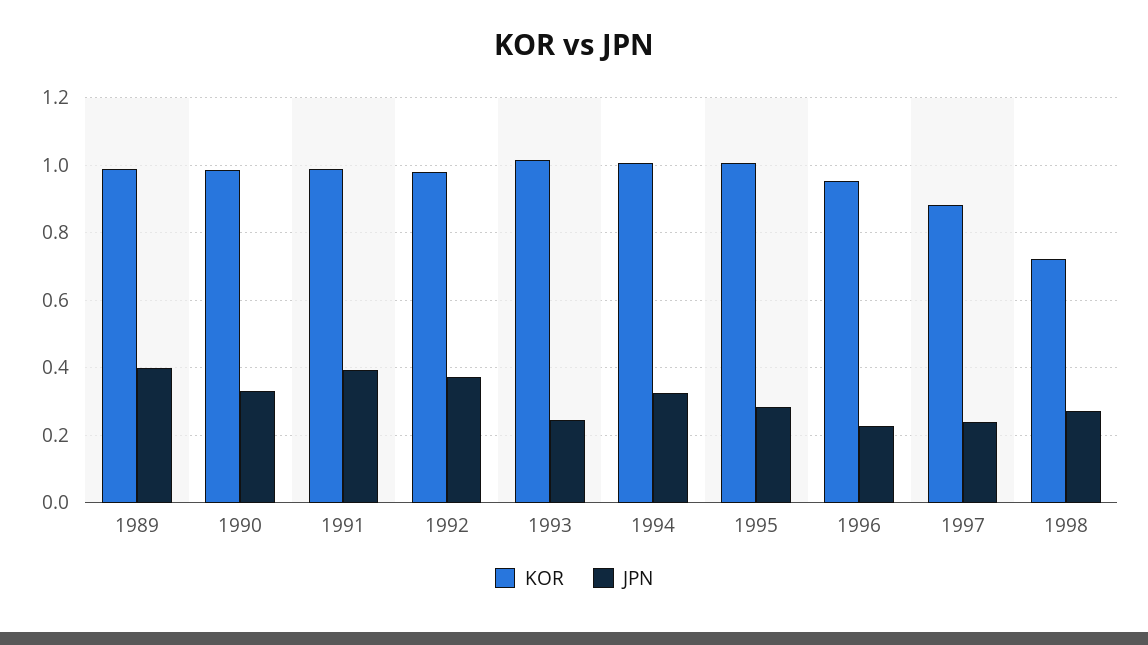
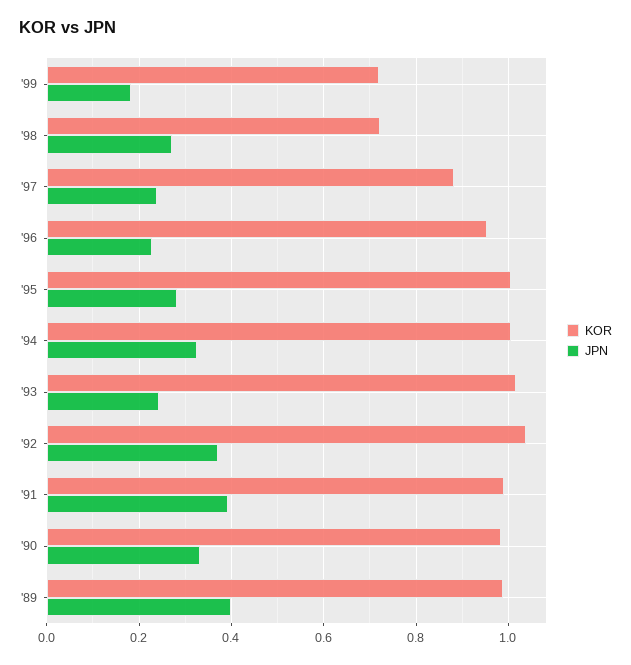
KOR, 1992: 0.98 -> 1.04
KOR, '99: none -> 0.72
JPN, '99: none -> 0.18

